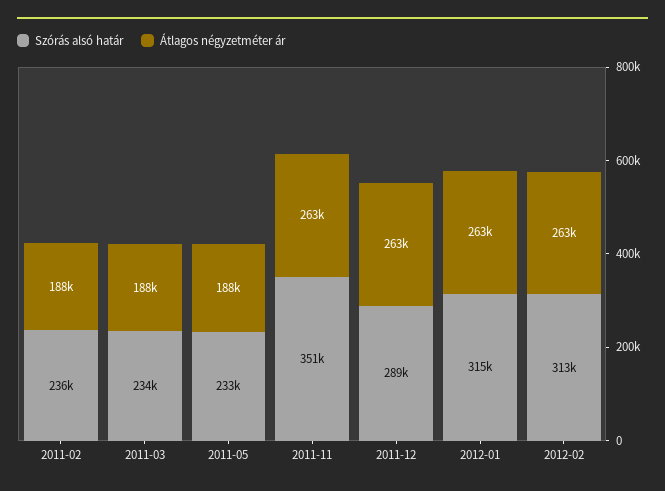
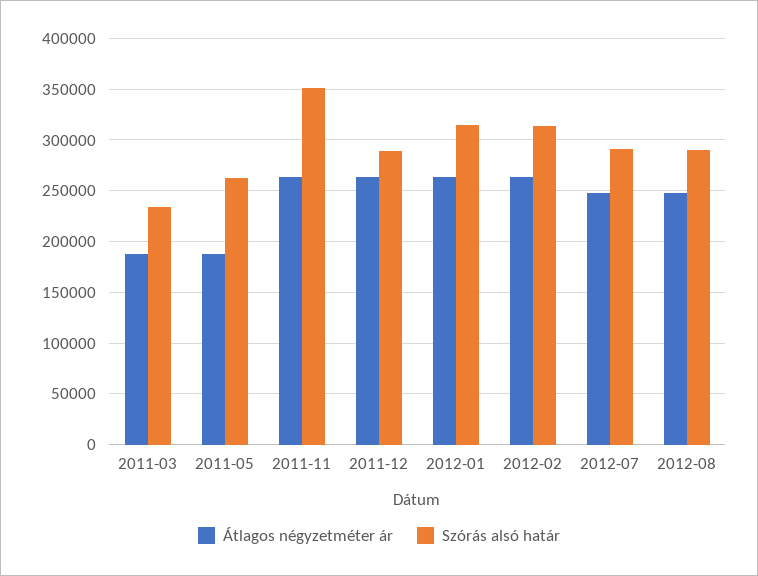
Szórás alsó határ, 2011-02: 236000 -> none
Átlagos négyzetméter ár, 2011-02: 188000 -> none
Szórás alsó határ, 2011-05: 233000 -> 260000
Átlagos négyzetméter ár, 2012-07: none -> 250000
Szórás alsó határ, 2012-07: none -> 290000
Átlagos négyzetméter ár, 2012-08: none -> 250000
Szórás alsó határ, 2012-08: none -> 290000

